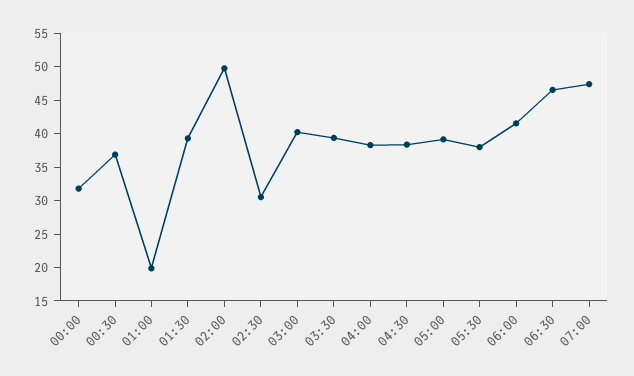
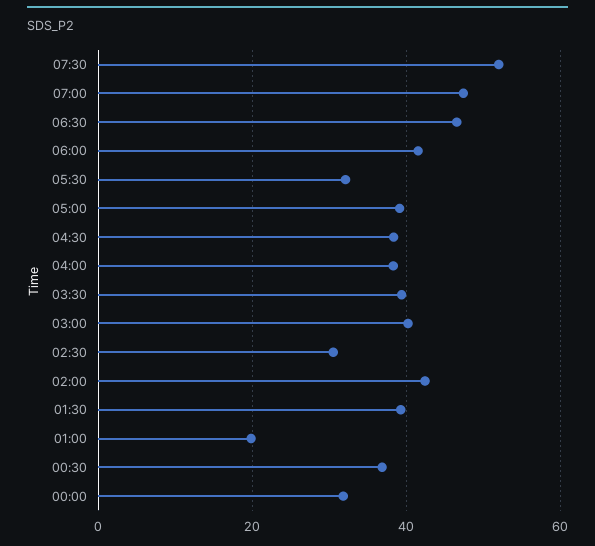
02:00: 50 -> 42
05:30: 37.5 -> 32
07:30: none -> 52

